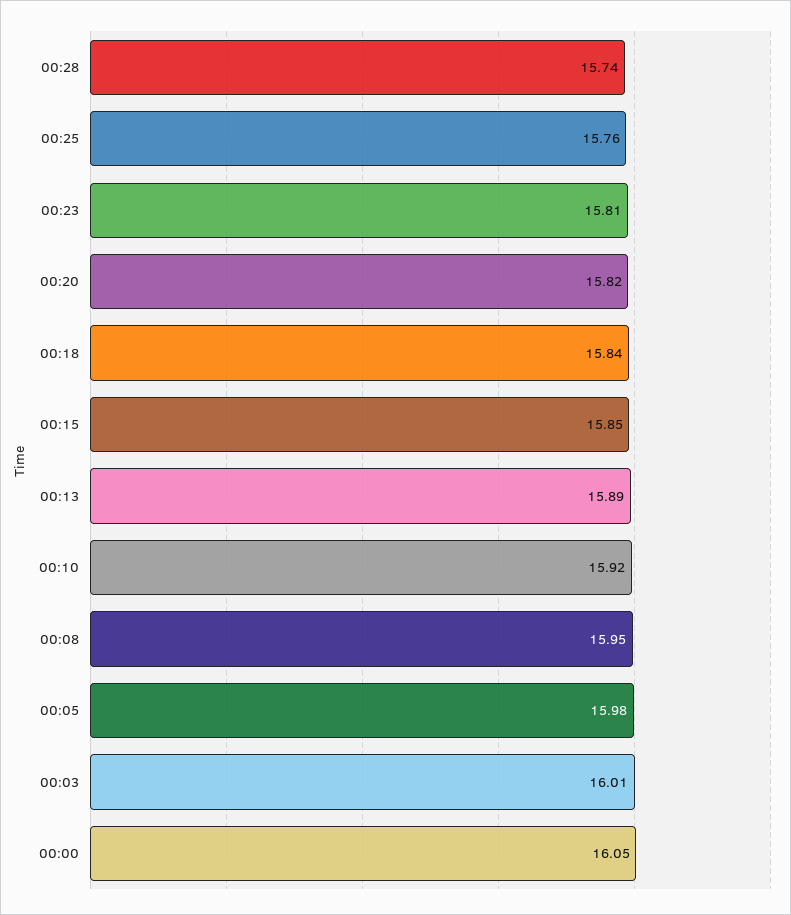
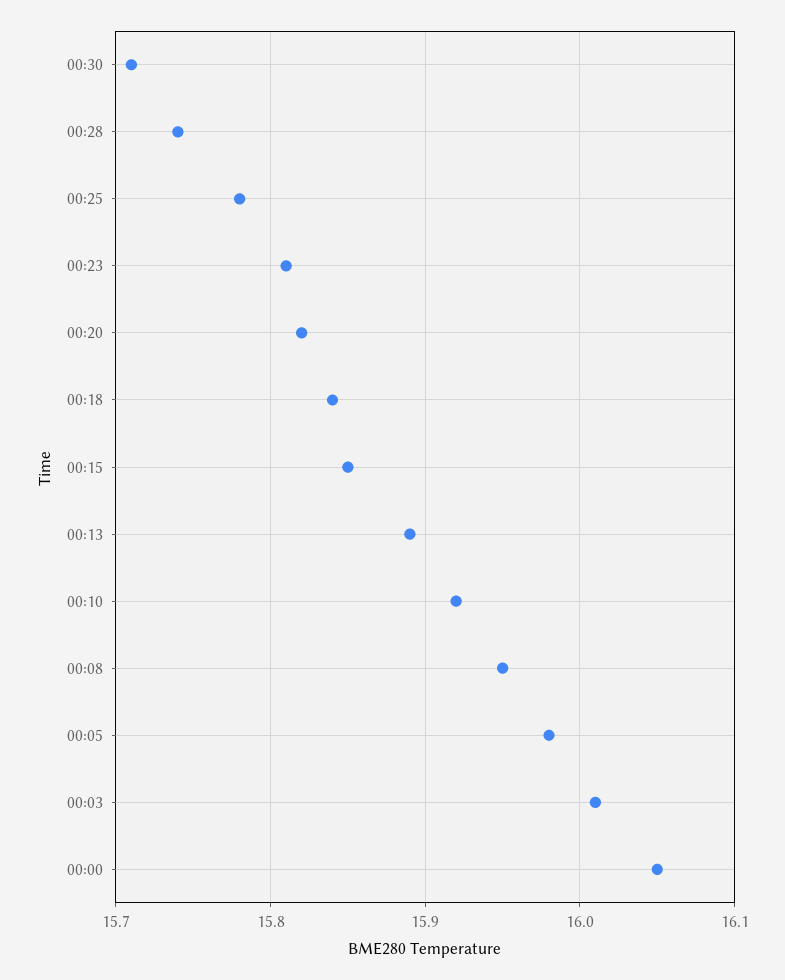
00:25: 15.76 -> 15.78
00:30: none -> 15.71

